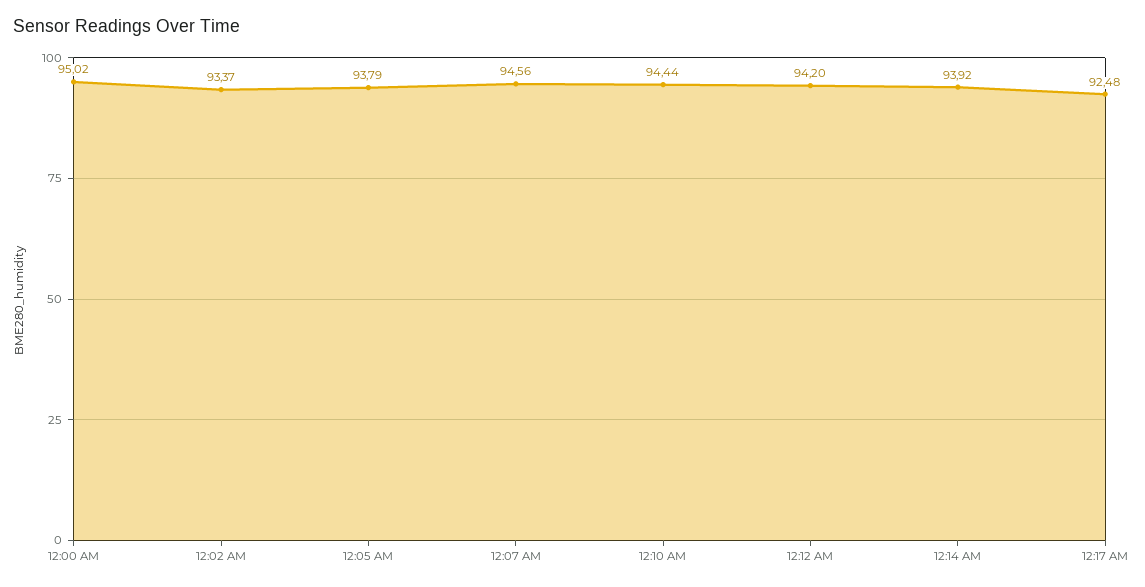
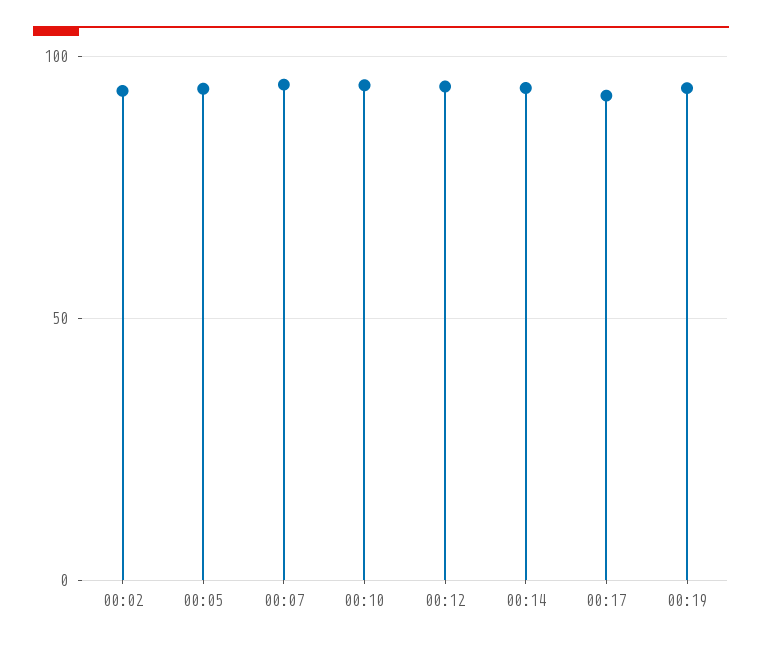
12:00 AM: 95.02 -> none
00:19: none -> 95

